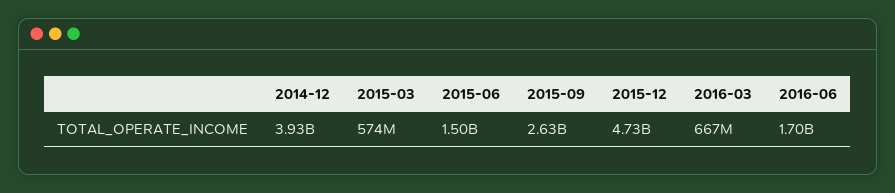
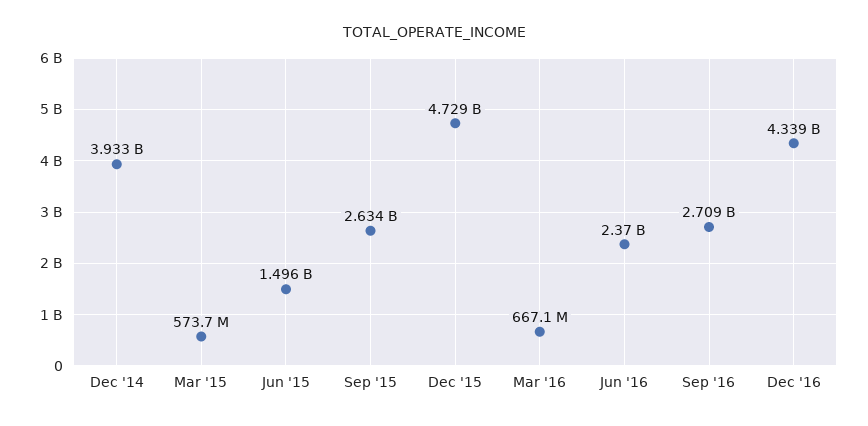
2016-06: 1700000000 -> 2370000000
Sep '16: none -> 2709000000
Dec '16: none -> 4339000000

